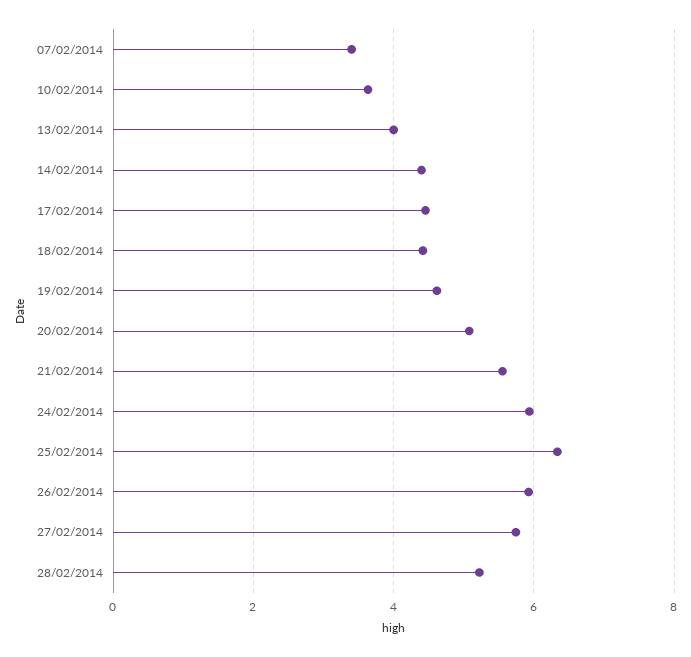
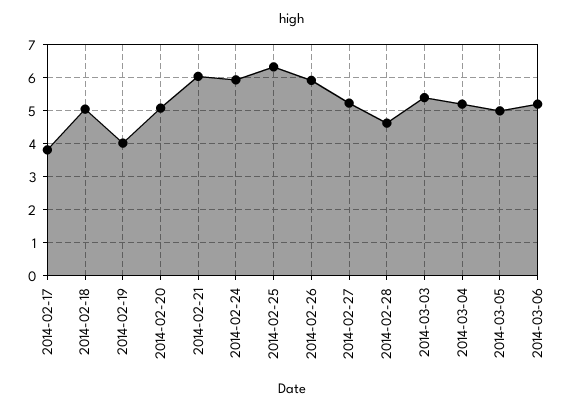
07/02/2014: 3.4 -> none
10/02/2014: 3.6 -> none
13/02/2014: 4 -> none
14/02/2014: 4.4 -> none
17/02/2014: 4.4 -> 3.8
18/02/2014: 4.4 -> 5
19/02/2014: 4.6 -> 4
21/02/2014: 5.6 -> 6
27/02/2014: 5.8 -> 5.2
28/02/2014: 5.2 -> 4.6
2014-03-03: none -> 5.4
2014-03-04: none -> 5.2
2014-03-05: none -> 5
2014-03-06: none -> 5.2

